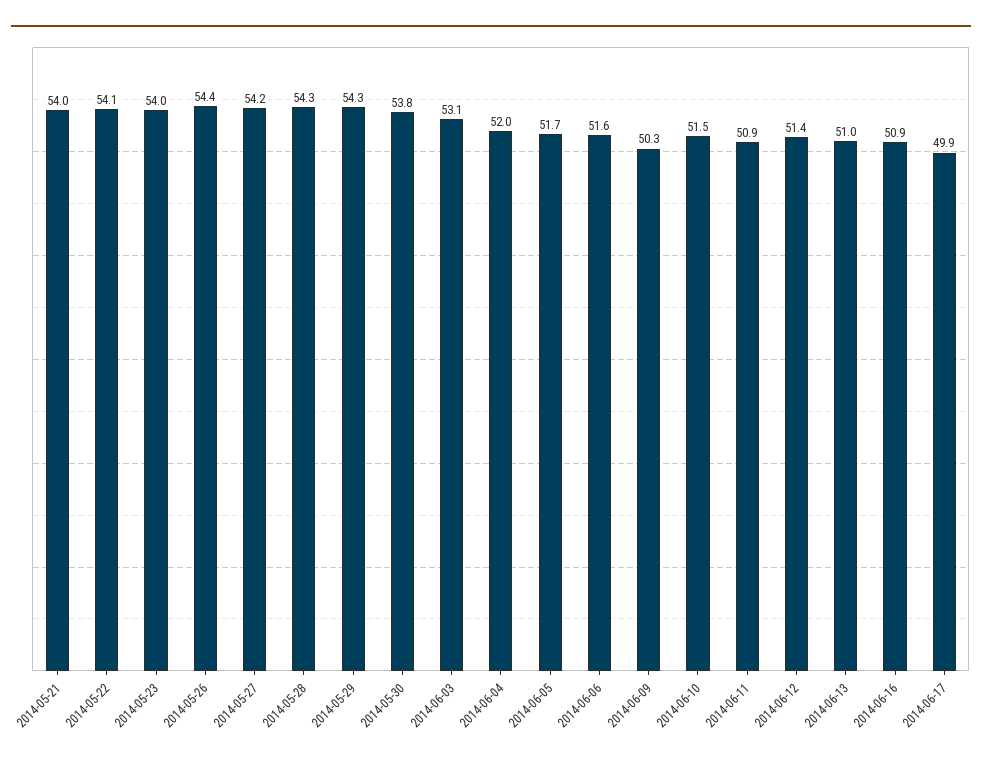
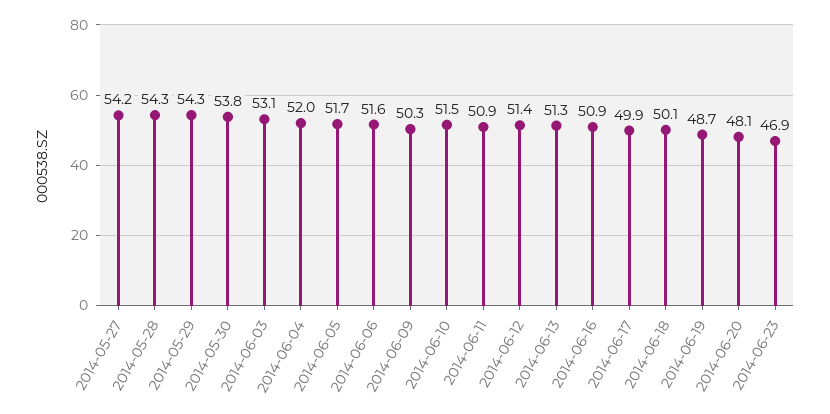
2014-05-21: 54 -> none
2014-05-22: 54.1 -> none
2014-05-23: 54 -> none
2014-05-26: 54.4 -> none
2014-06-13: 51 -> 51.3
2014-06-18: none -> 50.1
2014-06-19: none -> 48.7
2014-06-20: none -> 48.1
2014-06-23: none -> 46.9

